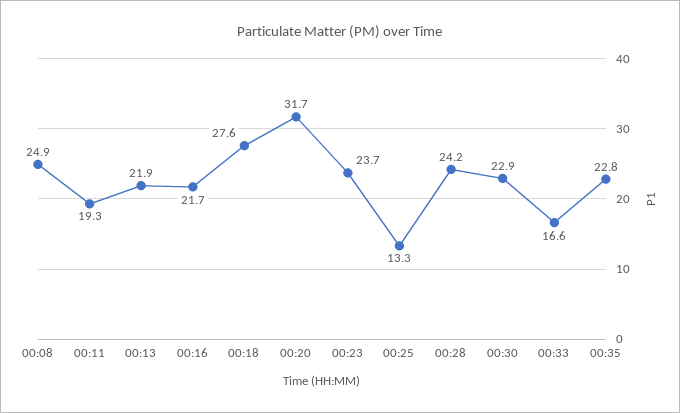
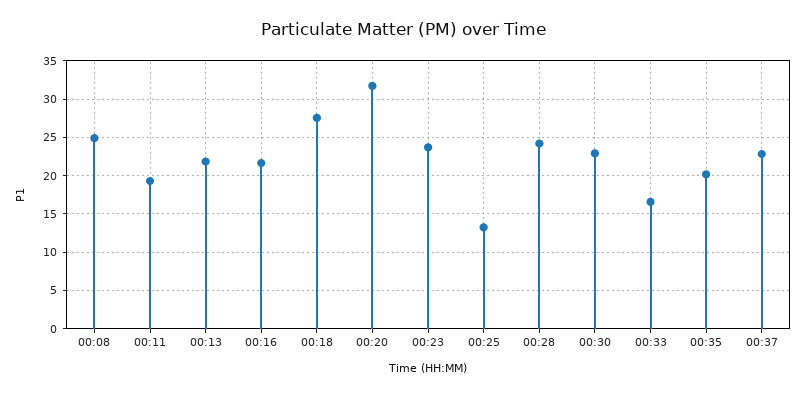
00:35: 22.8 -> 20
00:37: none -> 23

